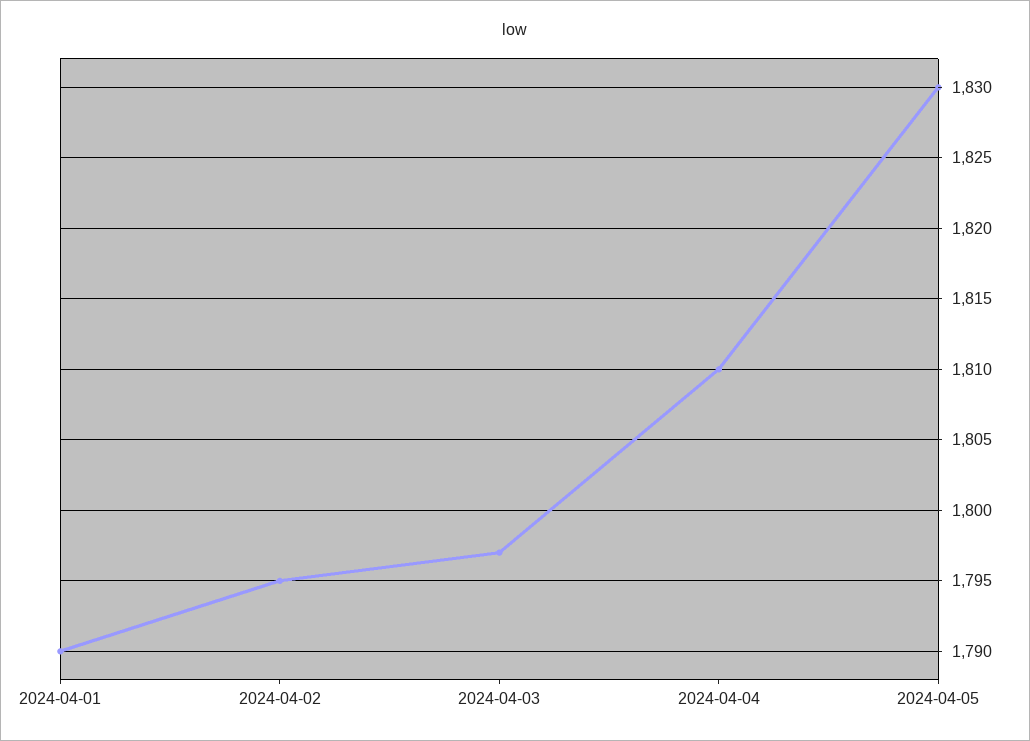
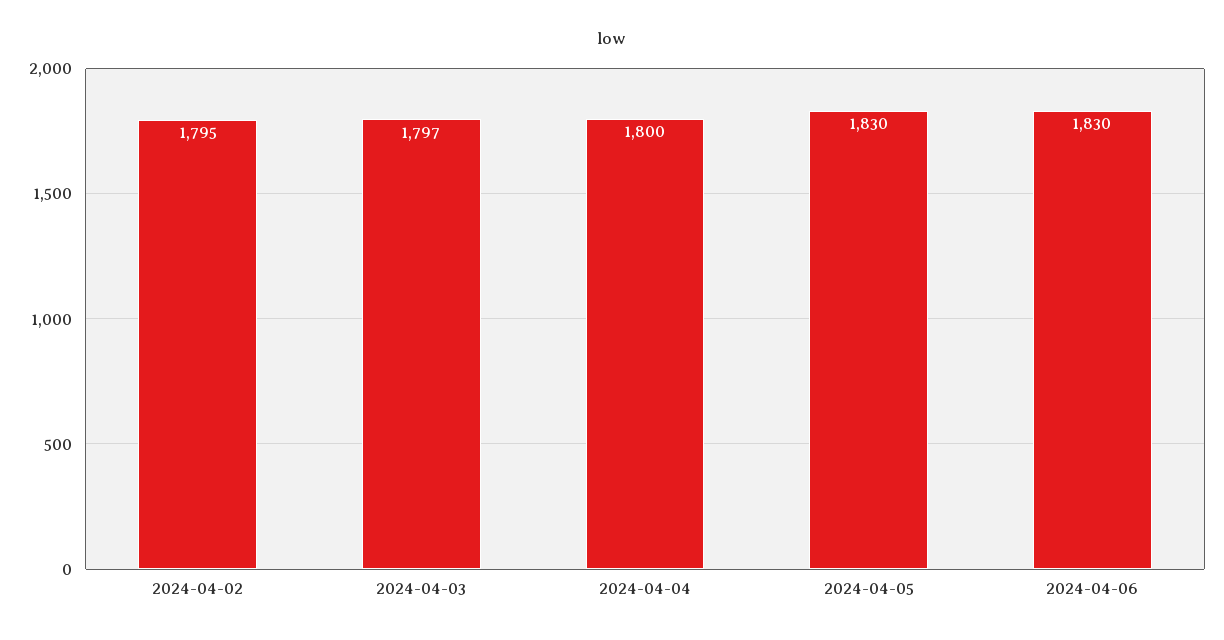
2024-04-01: 1790 -> none
2024-04-04: 1810 -> 1800
2024-04-06: none -> 1830

